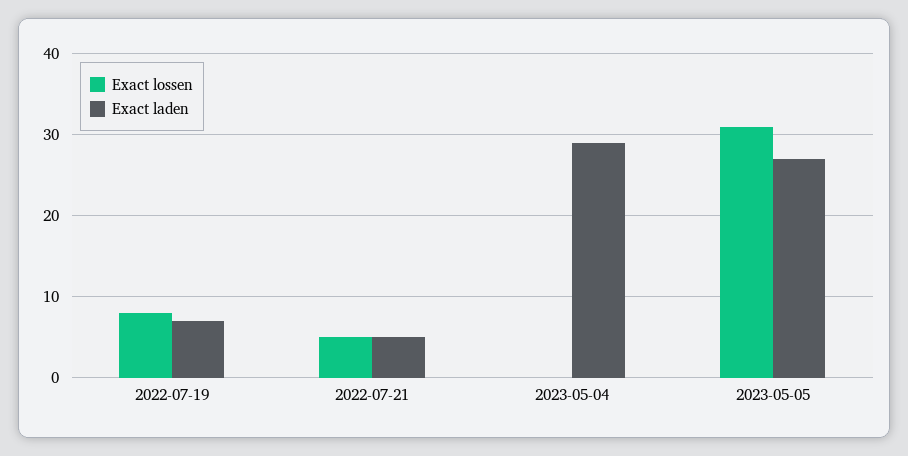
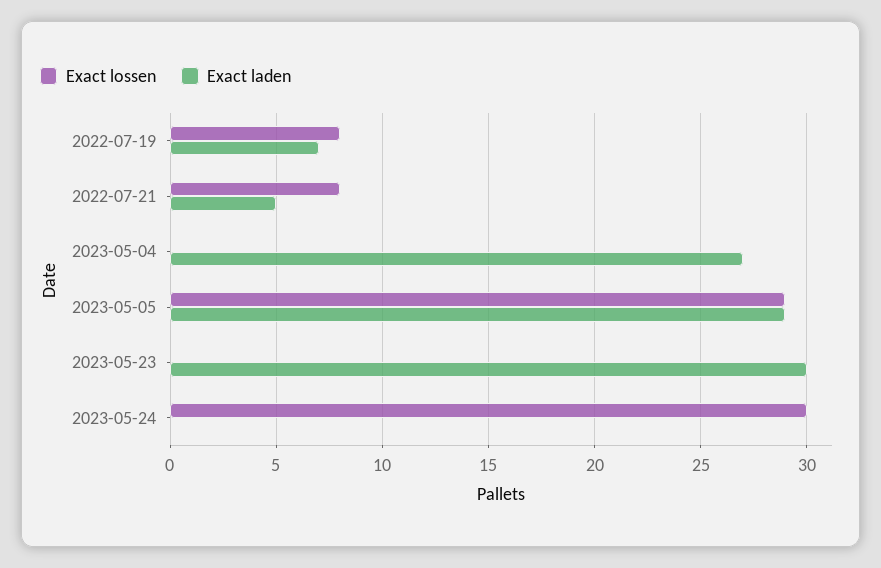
Exact lossen, 2022-07-21: 5 -> 8
Exact laden, 2023-05-04: 29 -> 27
Exact lossen, 2023-05-05: 31 -> 29
Exact laden, 2023-05-05: 27 -> 29
Exact lossen, 2023-05-23: none -> 0
Exact laden, 2023-05-23: none -> 30
Exact lossen, 2023-05-24: none -> 30
Exact laden, 2023-05-24: none -> 0

